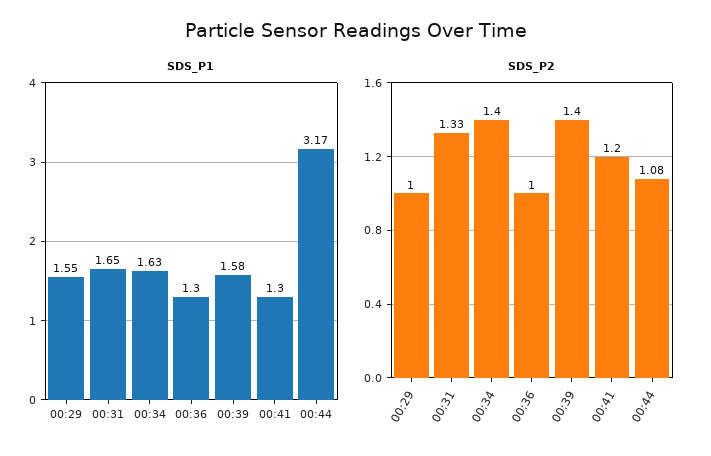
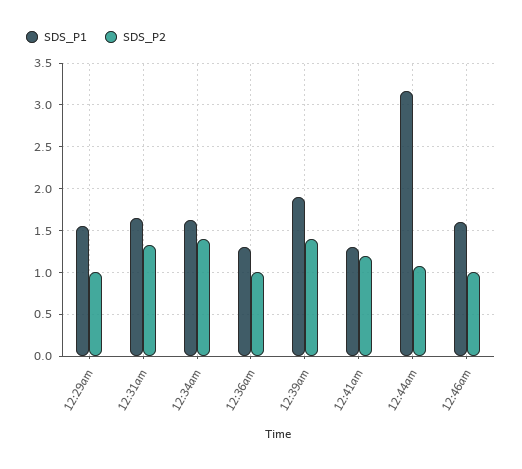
SDS_P1, 00:39: 1.58 -> 1.9
SDS_P1, 12:46am: none -> 1.6
SDS_P2, 12:46am: none -> 1

